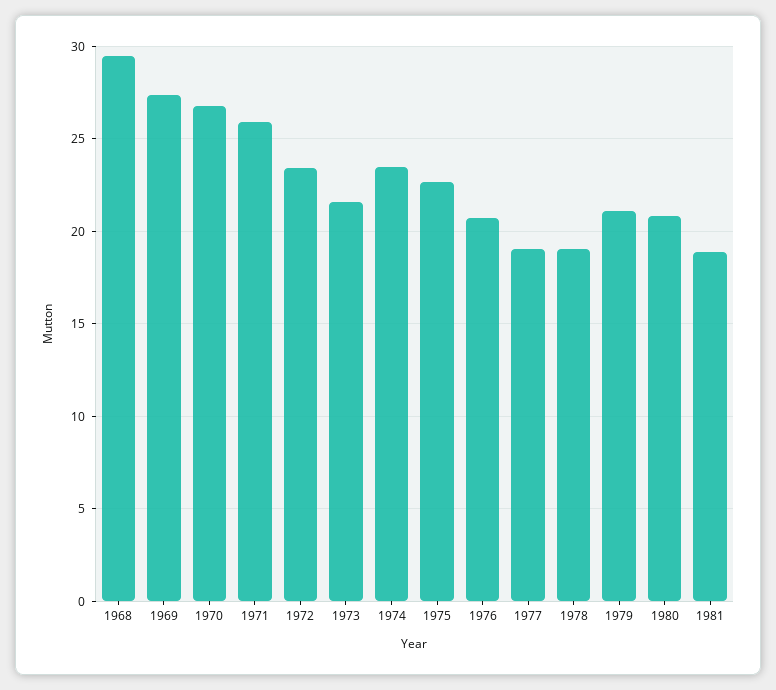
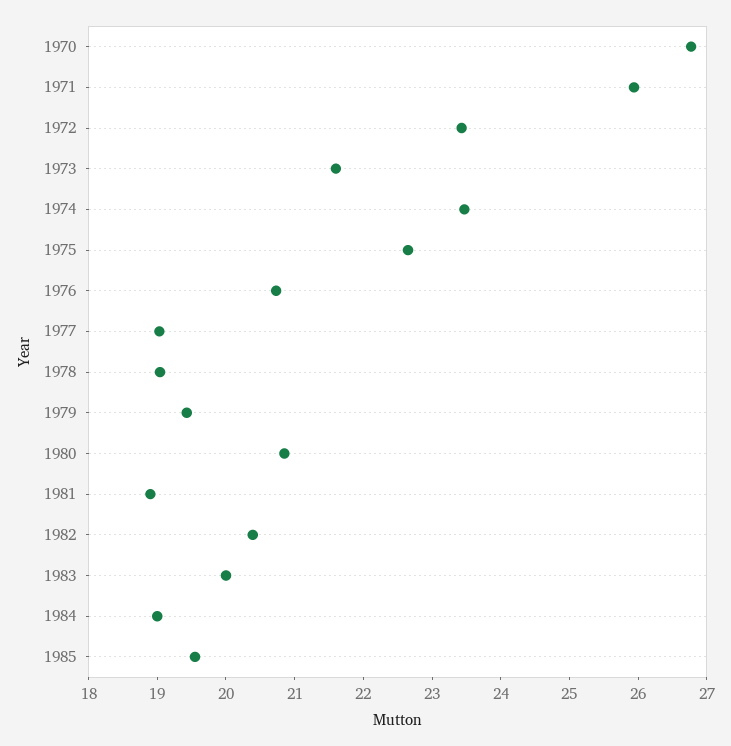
1968: 29.5 -> none
1969: 27.5 -> none
1979: 21 -> 19.4
1982: none -> 20.4
1983: none -> 20
1984: none -> 19
1985: none -> 19.6

